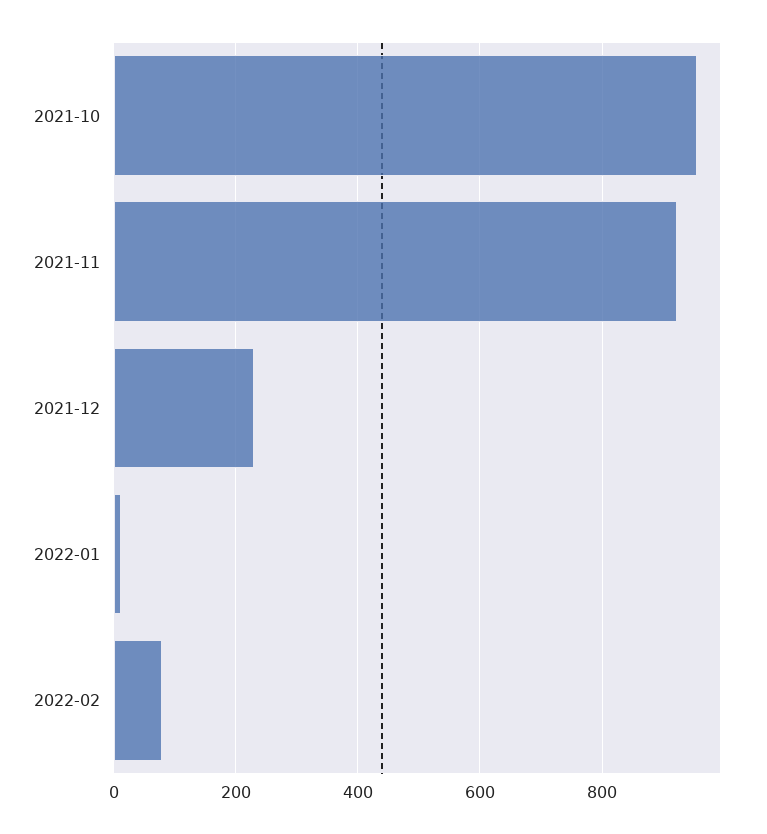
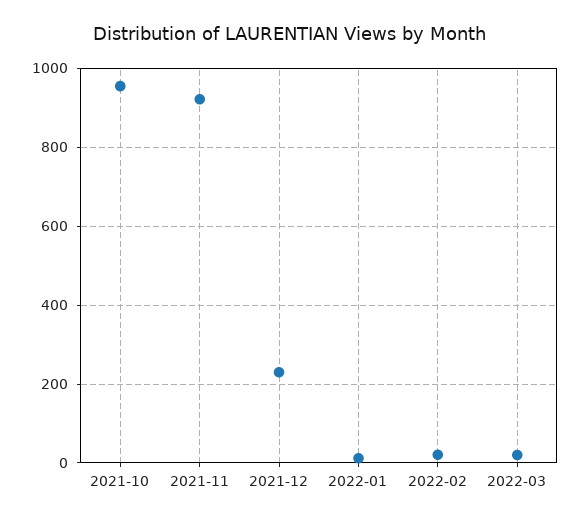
2022-02: 80 -> 20
2022-03: none -> 20

